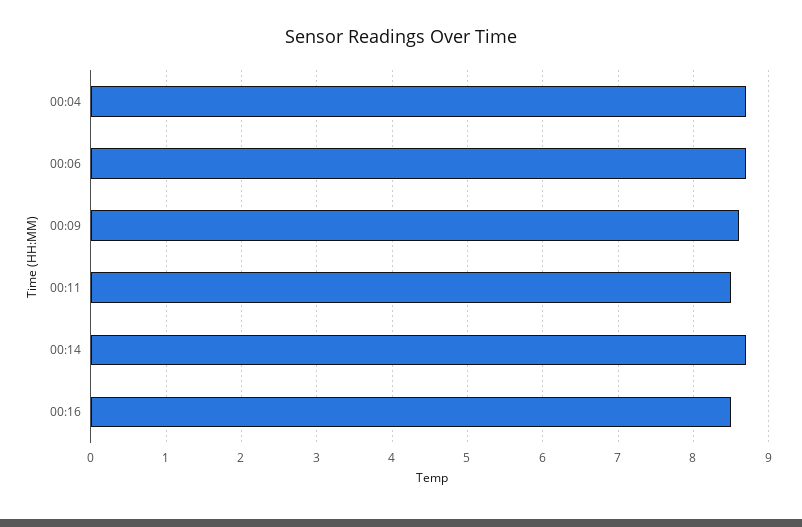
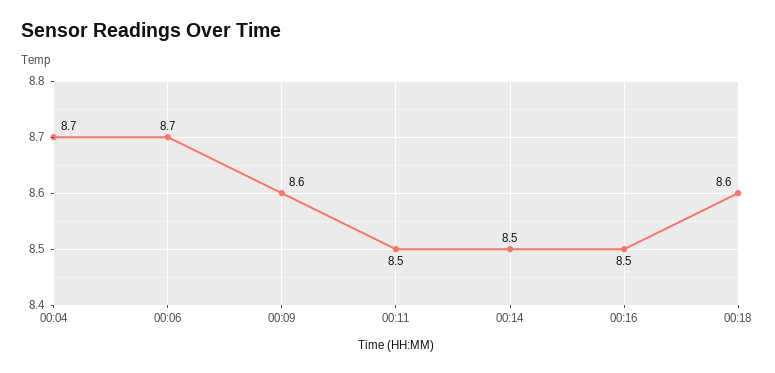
00:14: 8.7 -> 8.5
00:18: none -> 8.6

